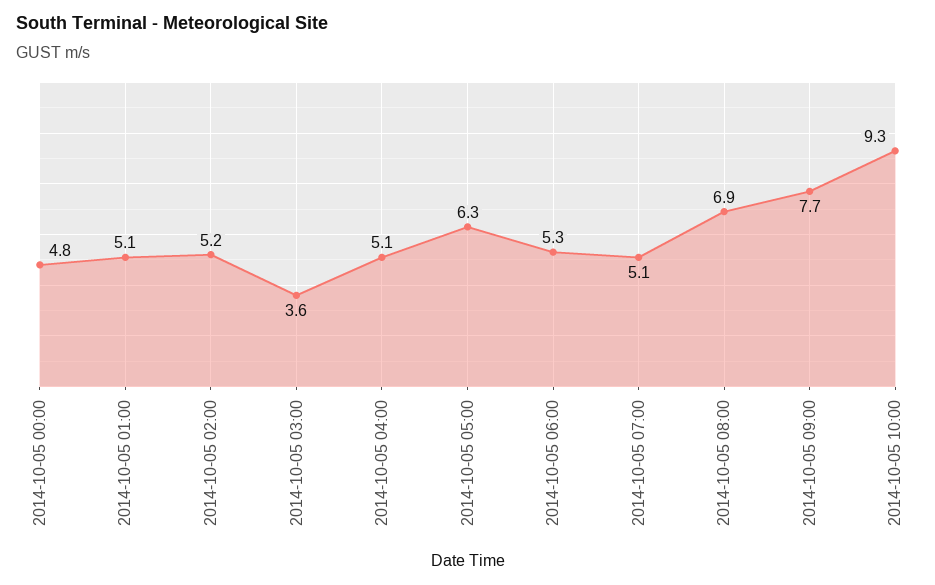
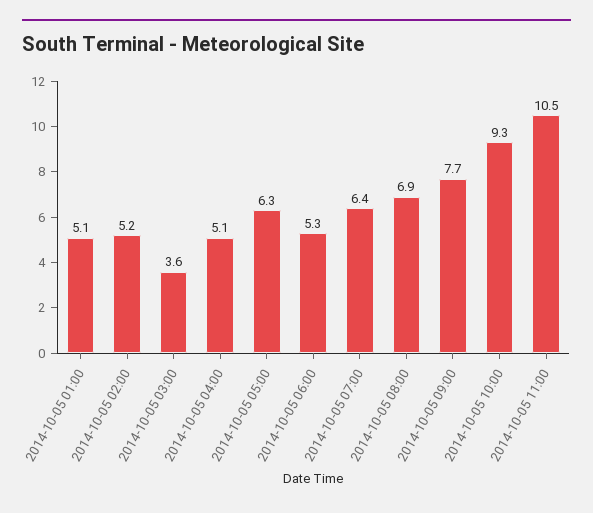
2014-10-05 00:00: 4.8 -> none
2014-10-05 07:00: 5.1 -> 6.4
2014-10-05 11:00: none -> 10.5

